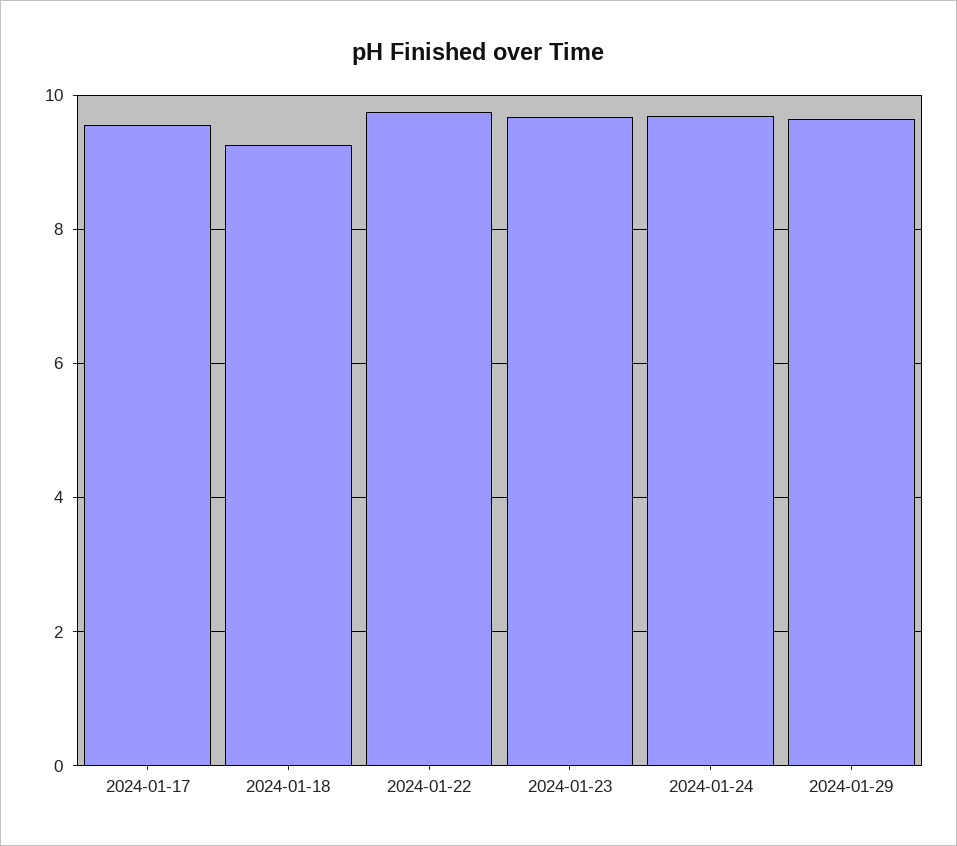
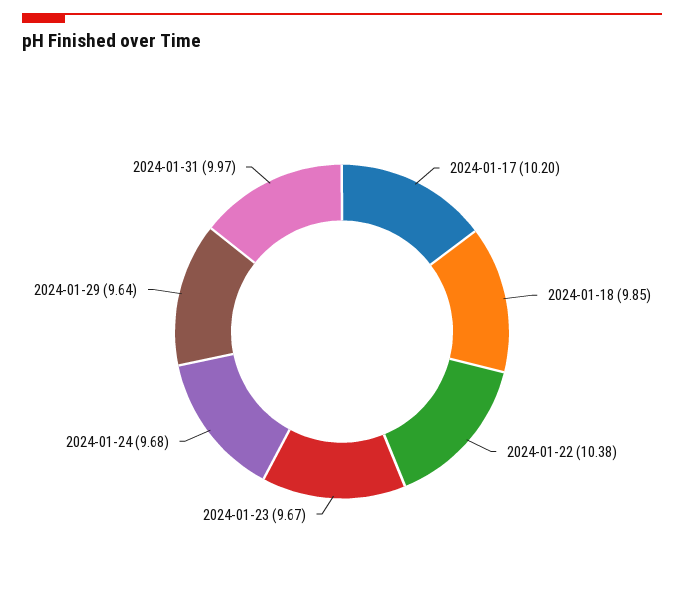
2024-01-17: 9.6 -> 10.2
2024-01-18: 9.2 -> 9.85
2024-01-22: 9.8 -> 10.38
2024-01-31: none -> 9.97

